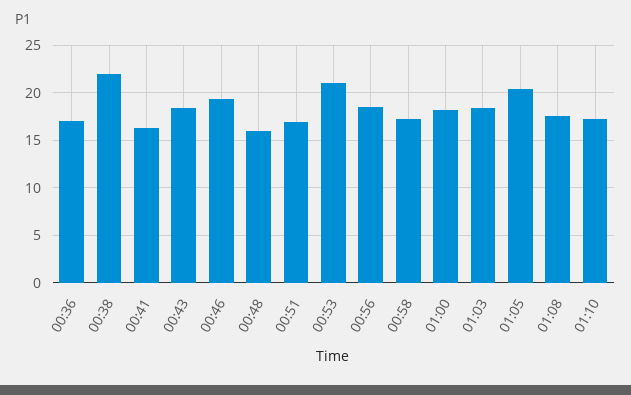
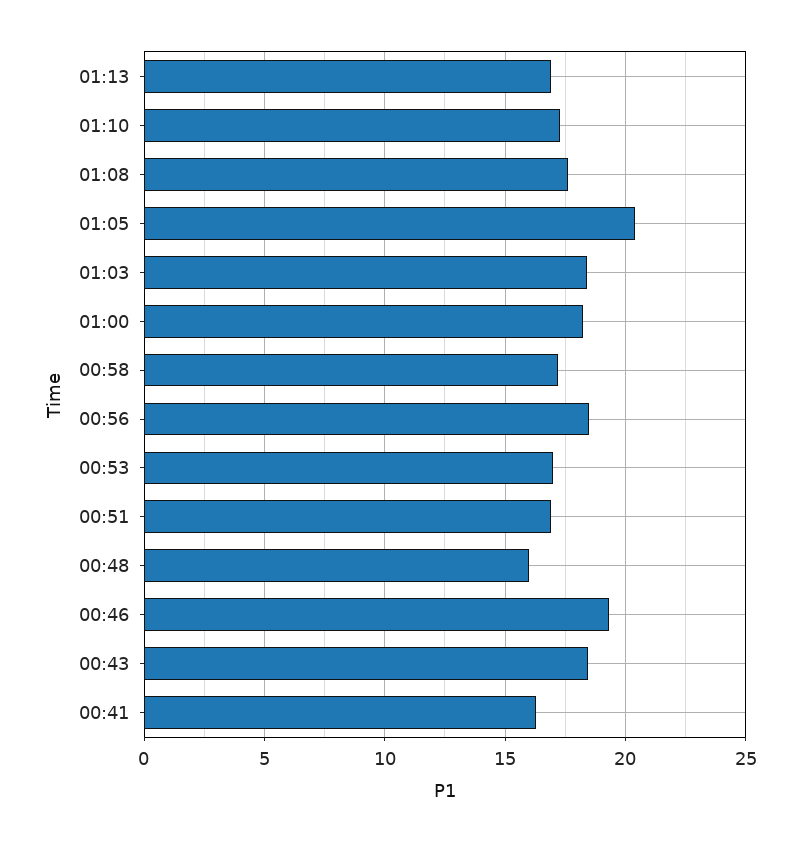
00:36: 17 -> none
00:38: 22 -> none
00:53: 21 -> 17
01:13: none -> 17

